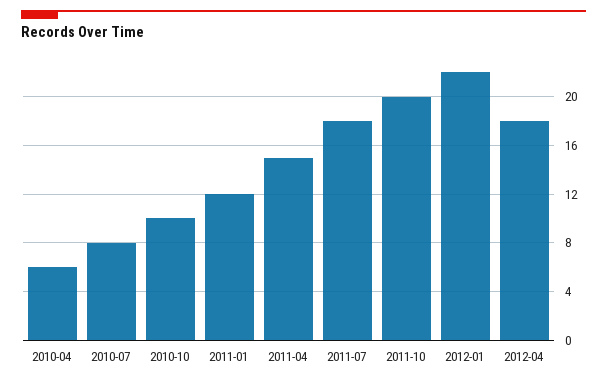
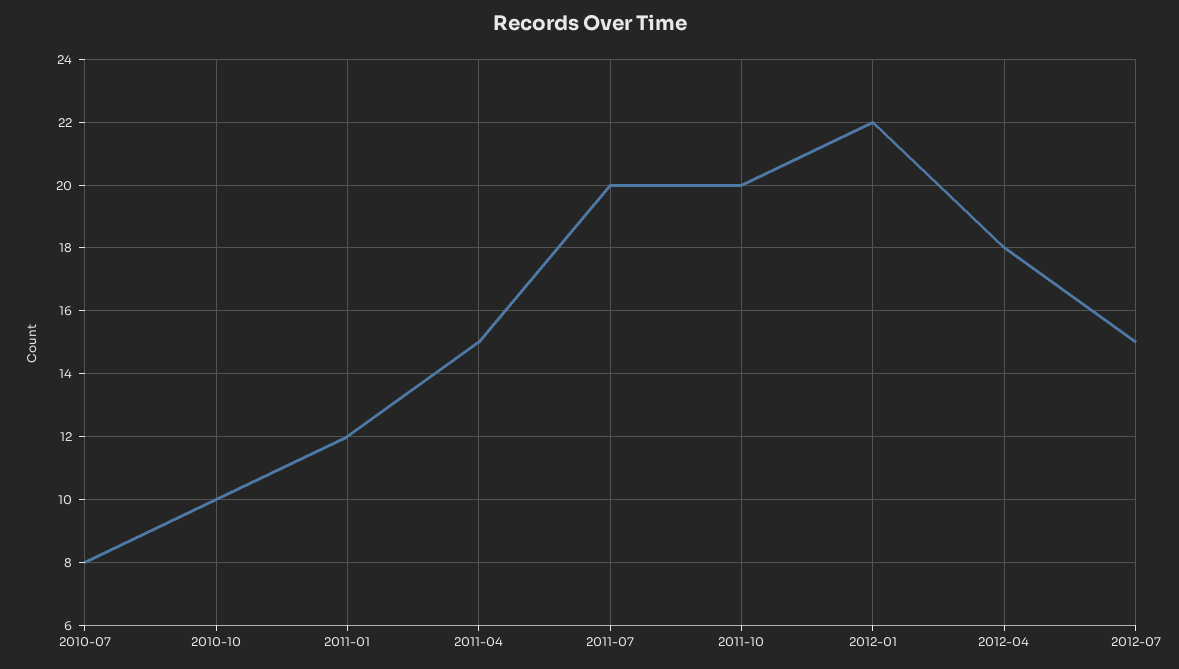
2010-04: 6 -> none
2011-07: 18 -> 20
2012-07: none -> 15

